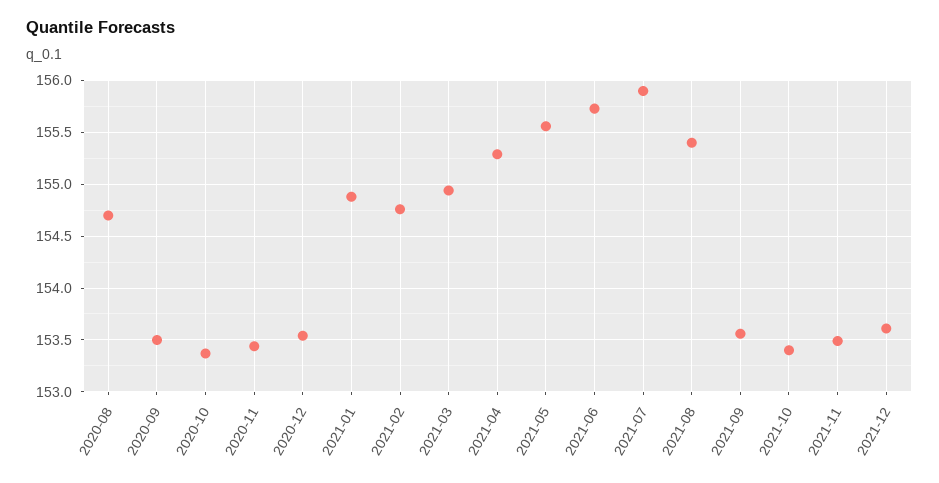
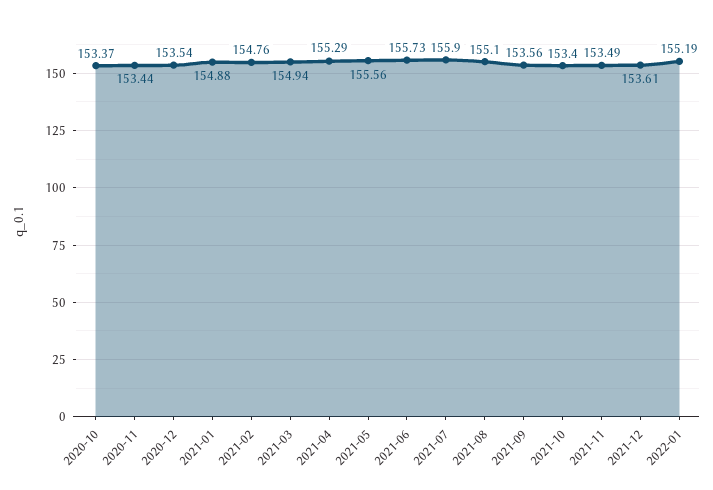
2020-08: 154.7 -> none
2020-09: 153.5 -> none
2021-08: 155.4 -> 155.1
2022-01: none -> 155.19

